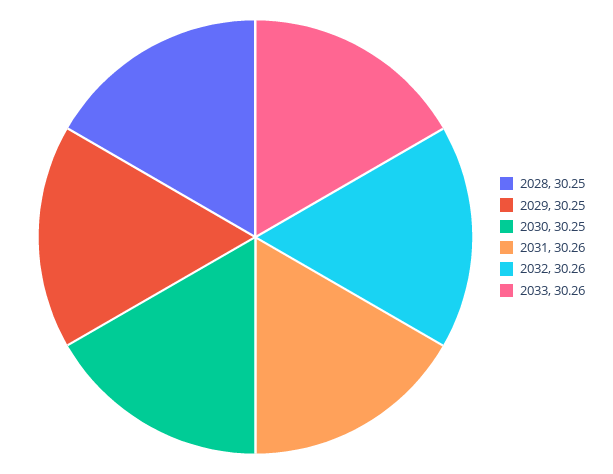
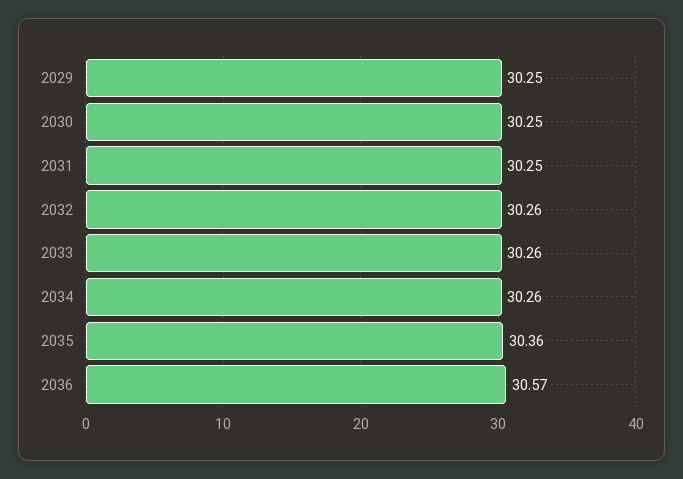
2028: 30.25 -> none
2031: 30.26 -> 30.25
2034: none -> 30.26
2035: none -> 30.36
2036: none -> 30.57

